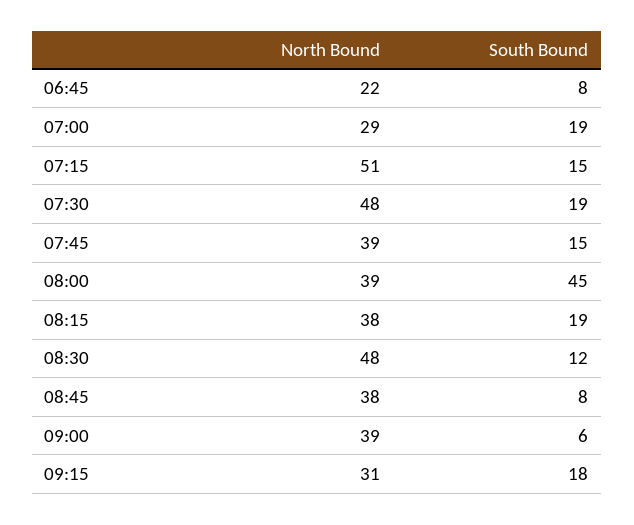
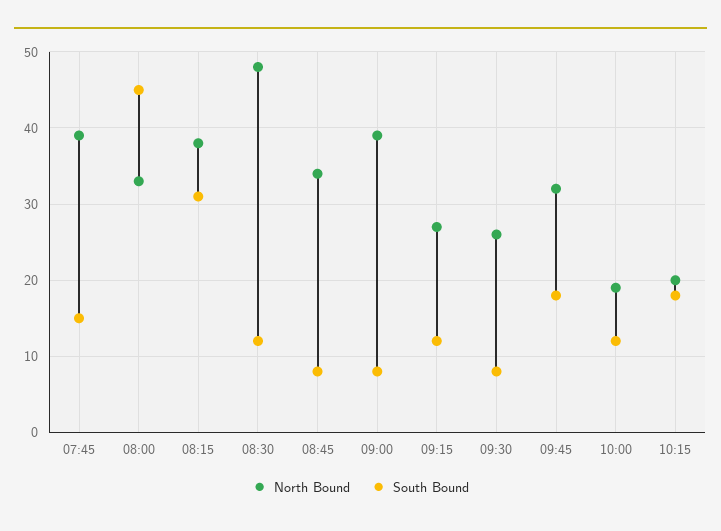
North Bound, 06:45: 22 -> none
South Bound, 06:45: 8 -> none
North Bound, 07:00: 29 -> none
South Bound, 07:00: 19 -> none
North Bound, 07:15: 51 -> none
South Bound, 07:15: 15 -> none
North Bound, 07:30: 48 -> none
South Bound, 07:30: 19 -> none
North Bound, 08:00: 39 -> 33
South Bound, 08:15: 19 -> 31
North Bound, 08:45: 38 -> 34
South Bound, 09:00: 6 -> 8
North Bound, 09:15: 31 -> 27
South Bound, 09:15: 18 -> 12
North Bound, 09:30: none -> 26
South Bound, 09:30: none -> 8
North Bound, 09:45: none -> 32
South Bound, 09:45: none -> 18
North Bound, 10:00: none -> 19
South Bound, 10:00: none -> 12
North Bound, 10:15: none -> 20
South Bound, 10:15: none -> 18

